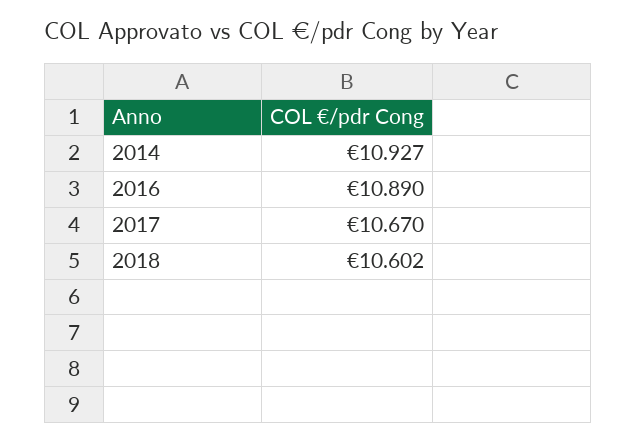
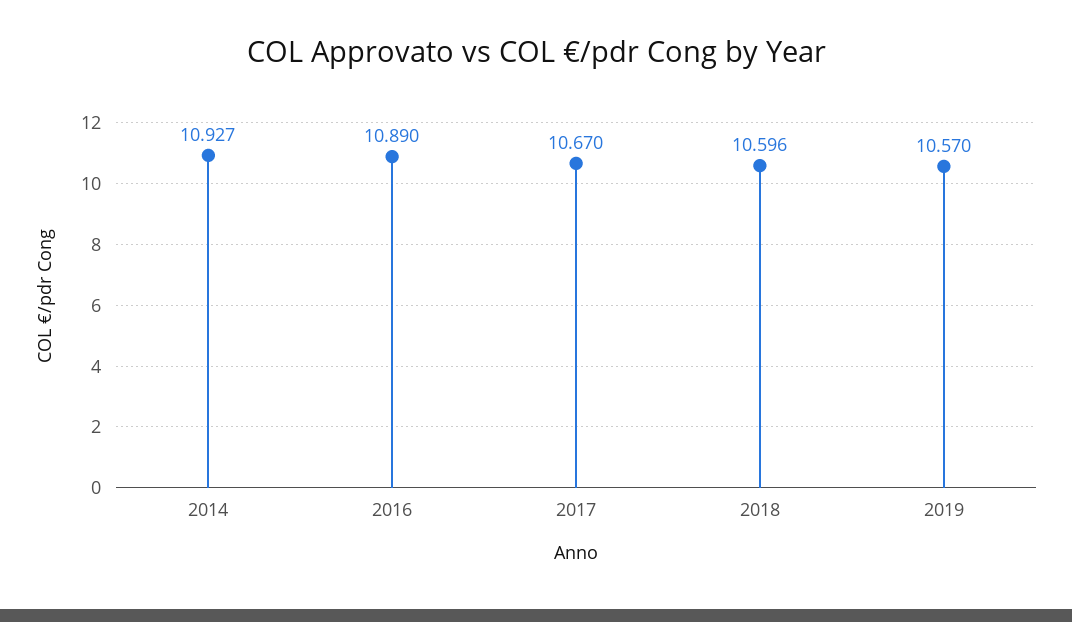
2018: 10.602 -> 10.596
2019: none -> 10.57

